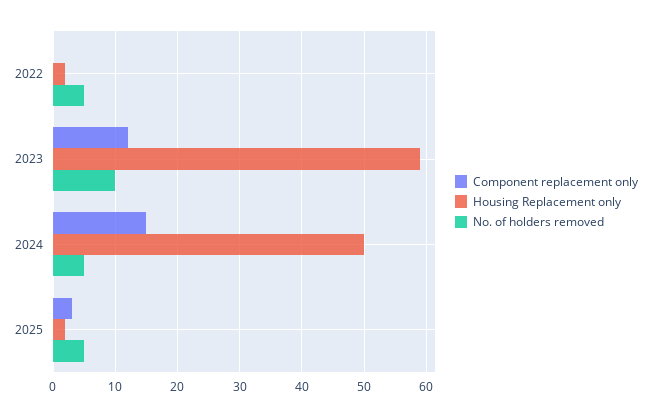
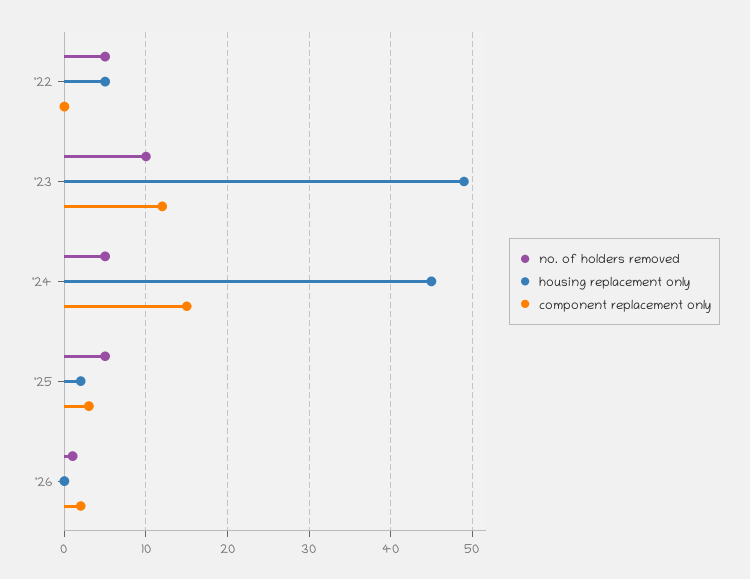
Housing Replacement only, 2022: 2 -> 5
Housing Replacement only, 2023: 59 -> 49
Housing Replacement only, 2024: 50 -> 45
No. of holders removed, '26: none -> 1
Housing Replacement only, '26: none -> 0
Component replacement only, '26: none -> 2

